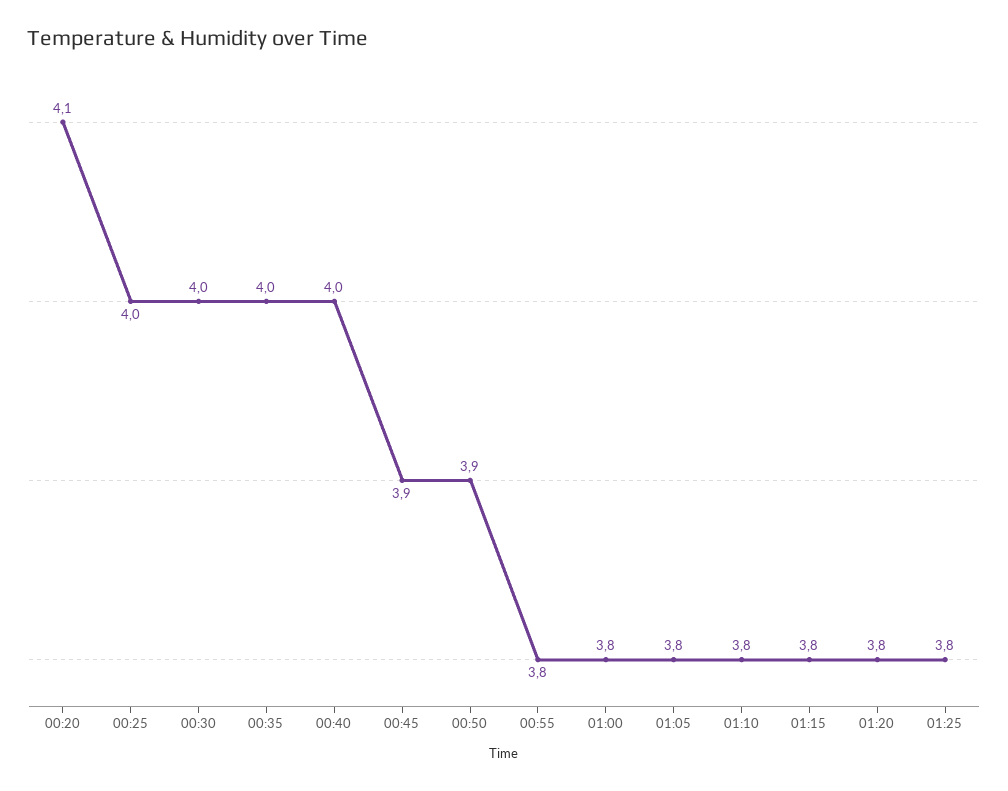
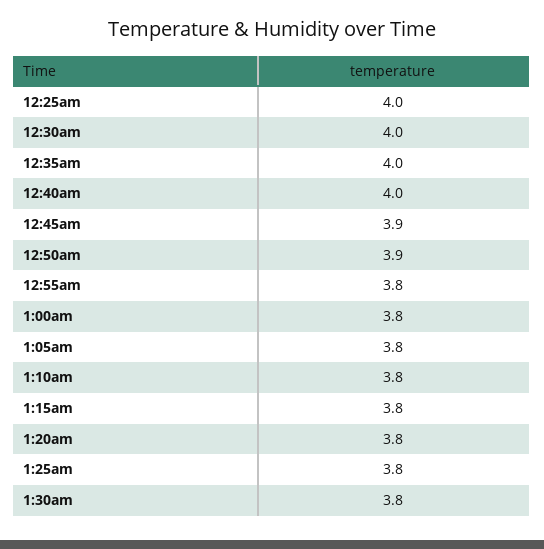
00:20: 4.1 -> none
1:30am: none -> 3.8

